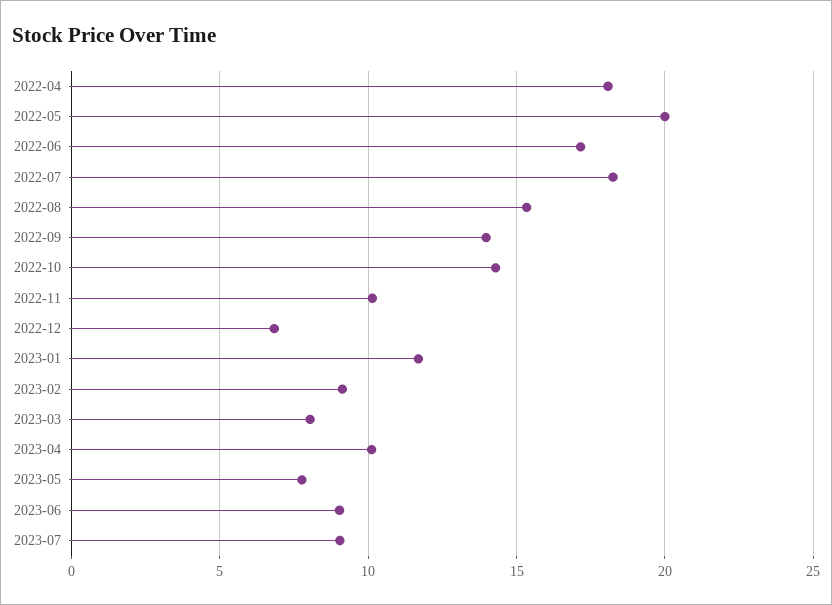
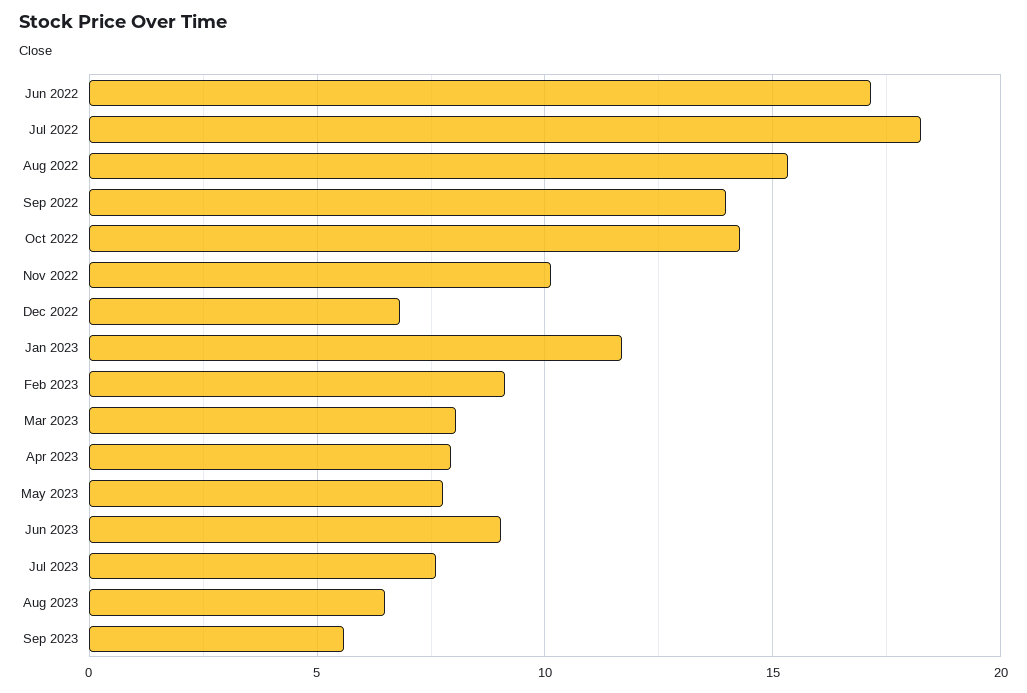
2022-04: 18 -> none
2022-05: 20 -> none
2023-04: 10 -> 8
2023-07: 9 -> 7.5
Aug 2023: none -> 6.5
Sep 2023: none -> 5.5

